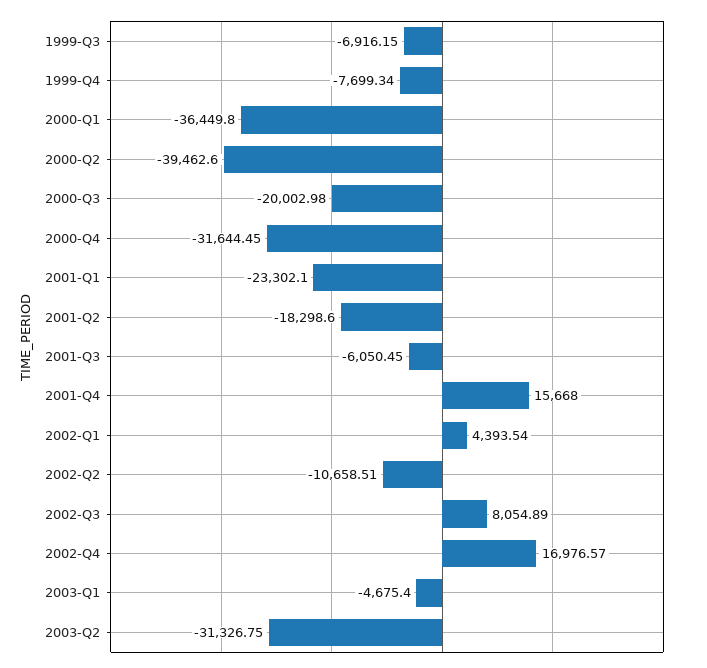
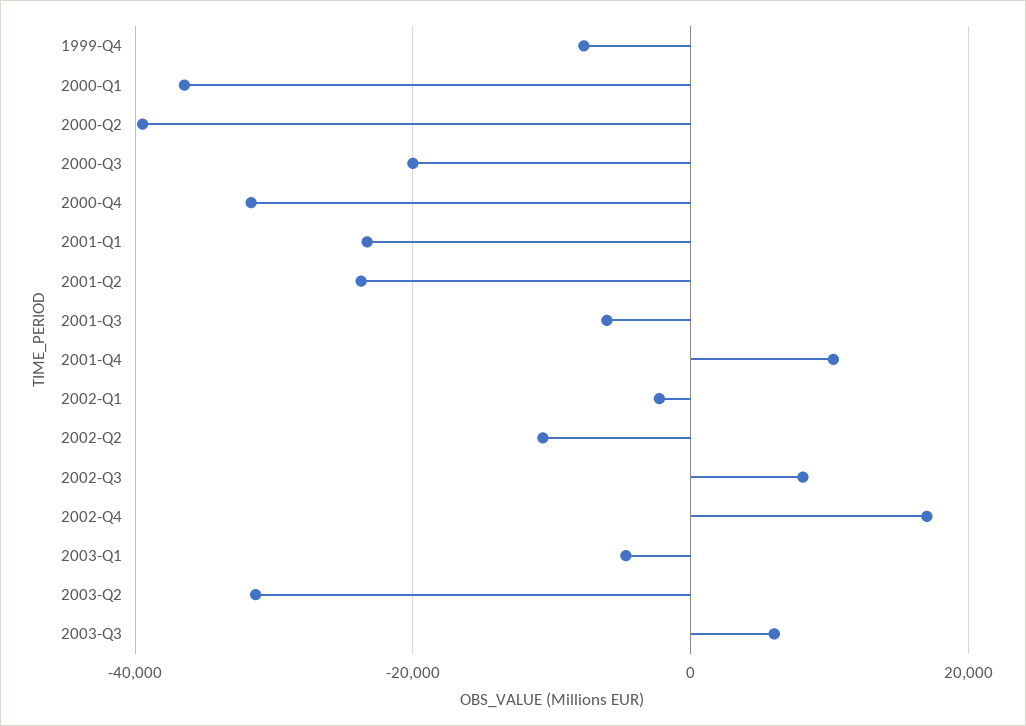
1999-Q3: -6916.15 -> none
2001-Q2: -18298.6 -> -24000
2001-Q4: 15668 -> 10000
2002-Q1: 4393.54 -> -2000
2003-Q3: none -> 6000

